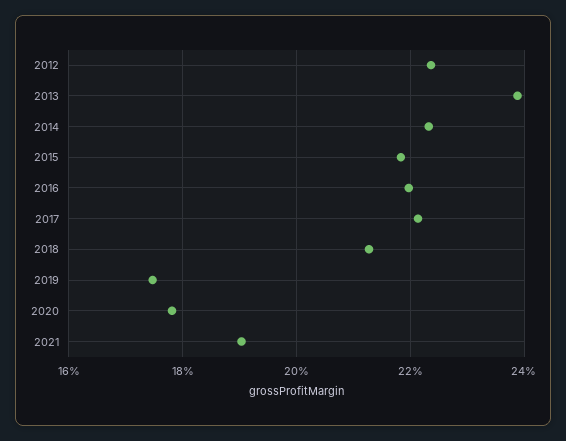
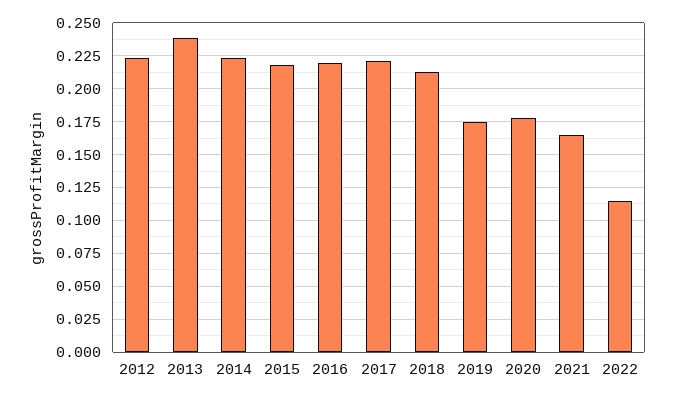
2021: 0.19 -> 0.165
2022: none -> 0.115

